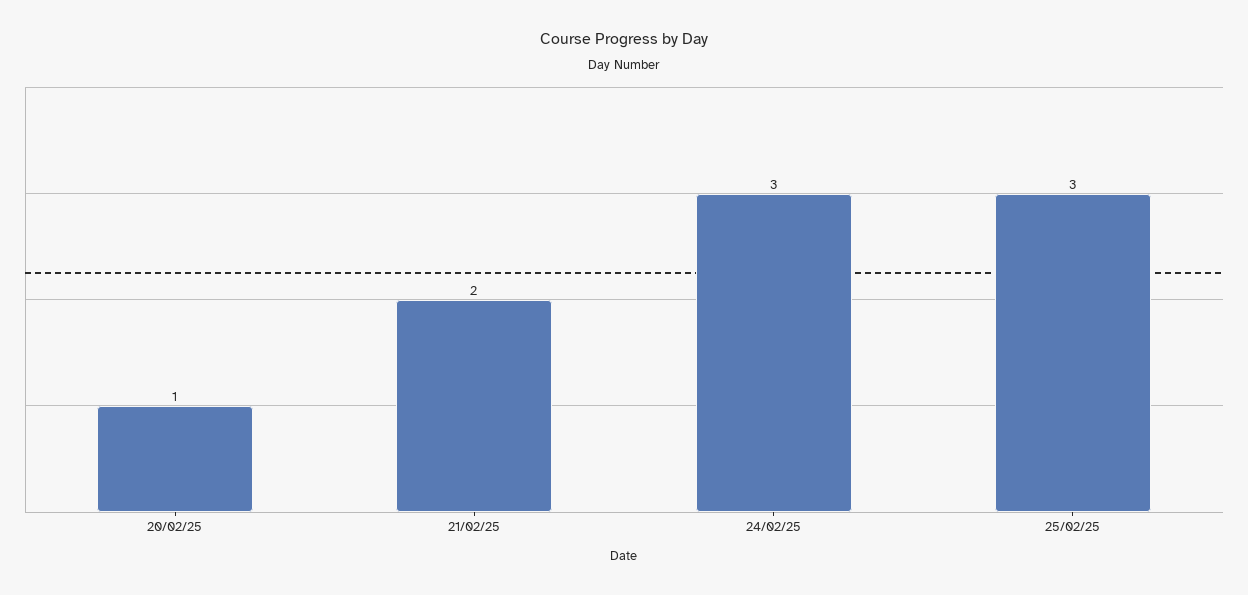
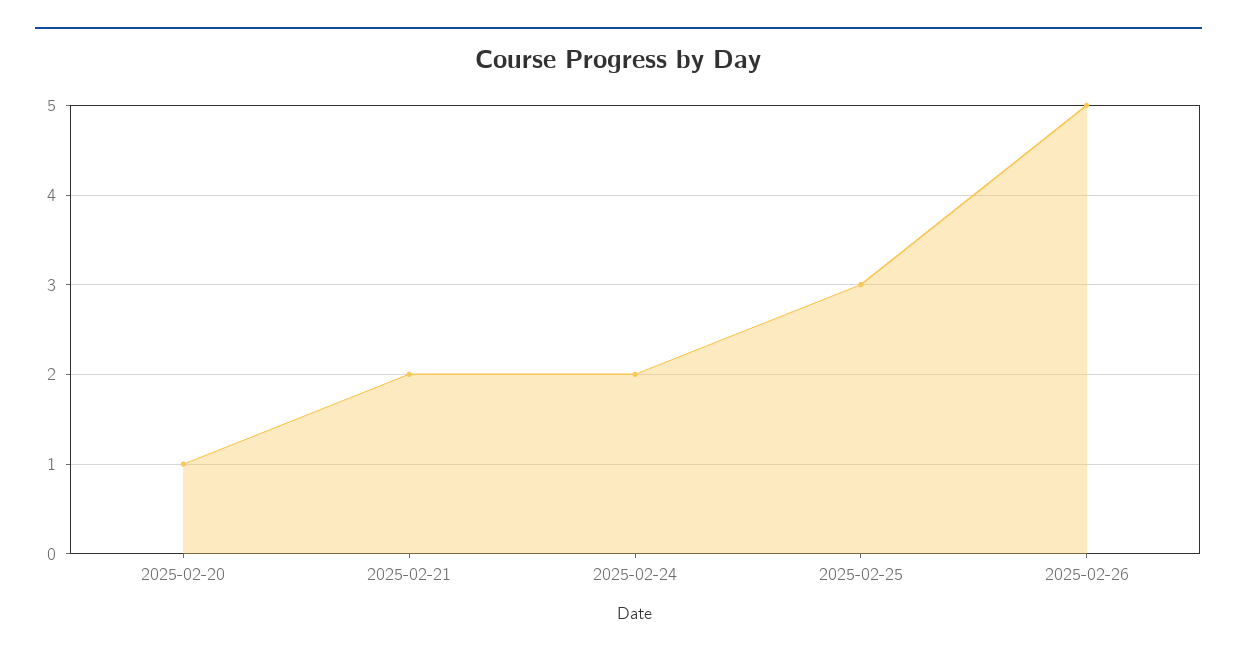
24/02/25: 3 -> 2
2025-02-26: none -> 5

